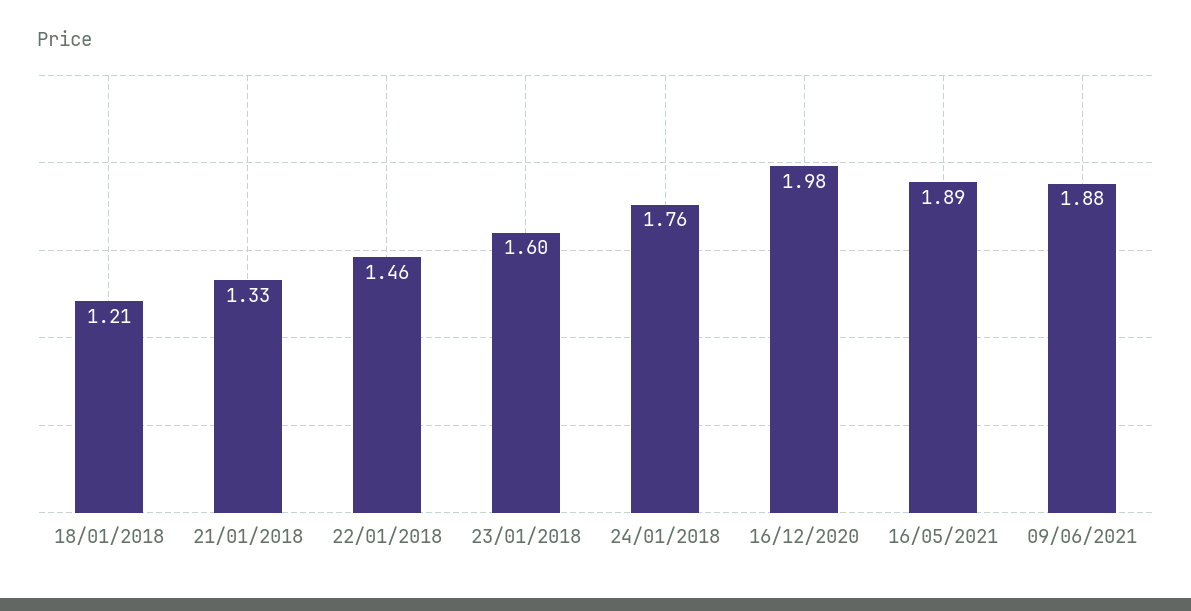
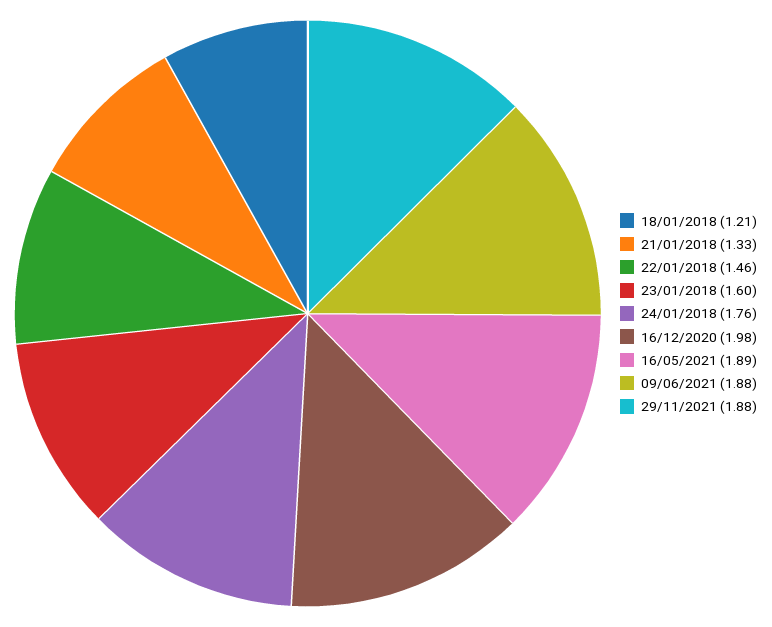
29/11/2021: none -> 1.88

